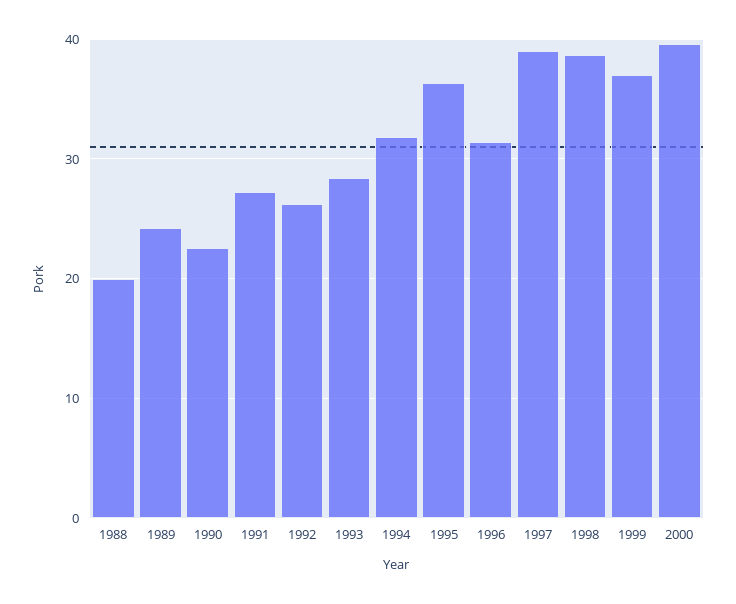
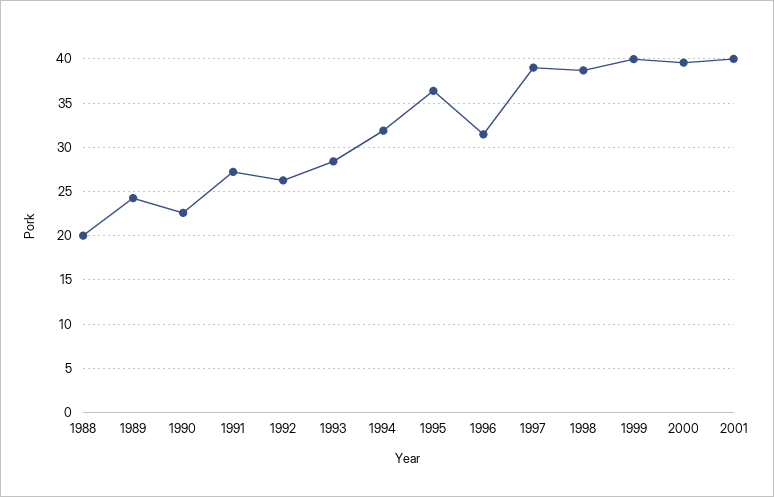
1999: 37 -> 40
2001: none -> 40

